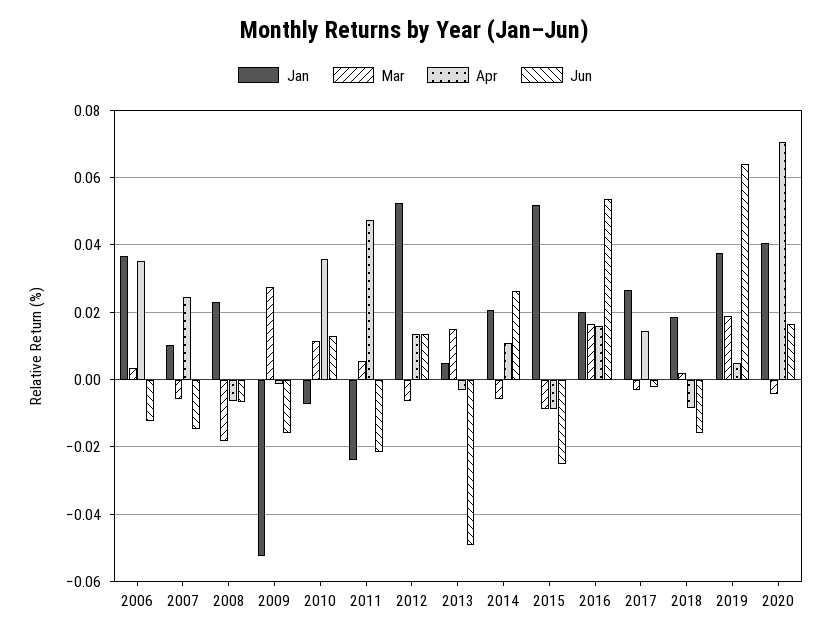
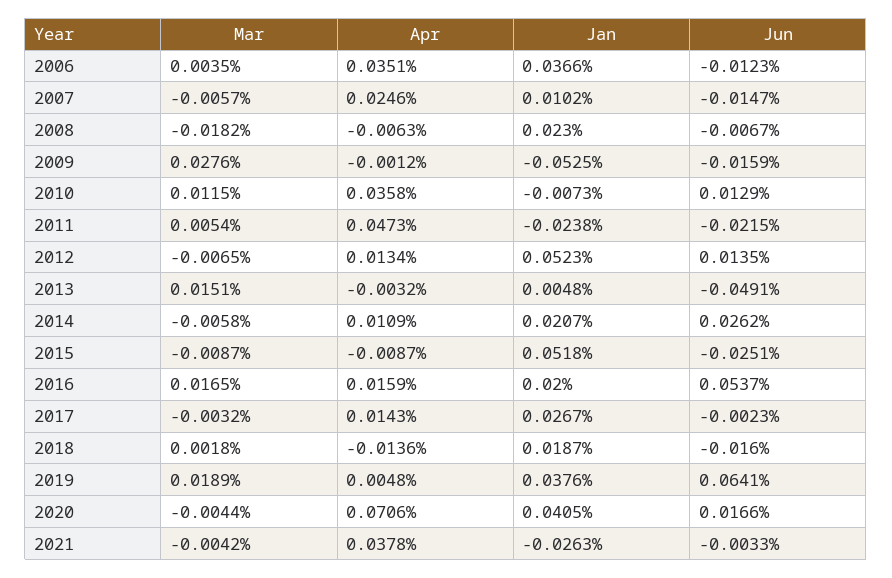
Apr, 2018: -0.008 -> -0.0136
Mar, 2021: none -> -0.0042
Apr, 2021: none -> 0.0378
Jan, 2021: none -> -0.0263
Jun, 2021: none -> -0.0033

